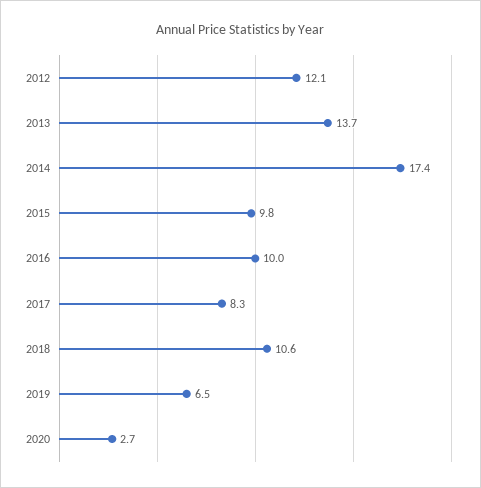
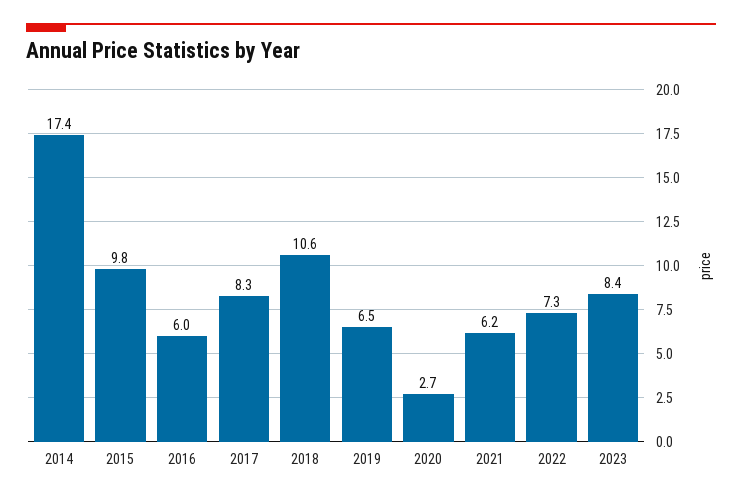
2012: 12.1 -> none
2013: 13.7 -> none
2016: 10 -> 6
2021: none -> 6.2
2022: none -> 7.3
2023: none -> 8.4

